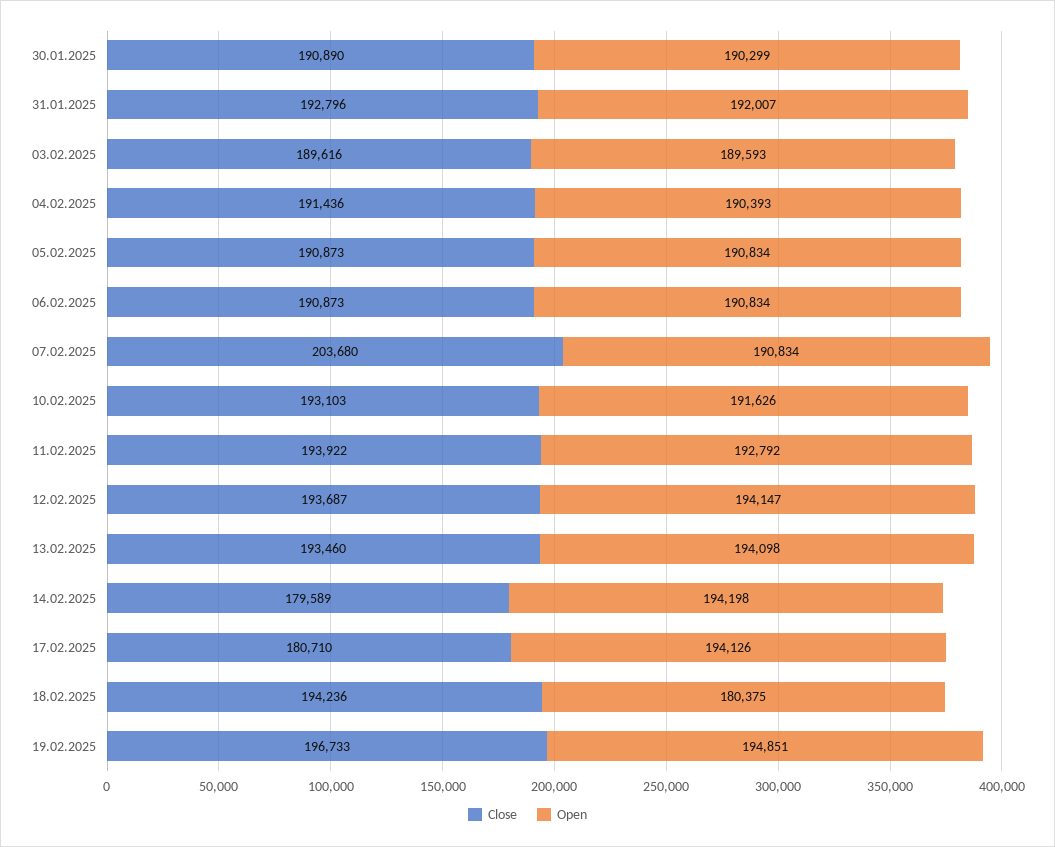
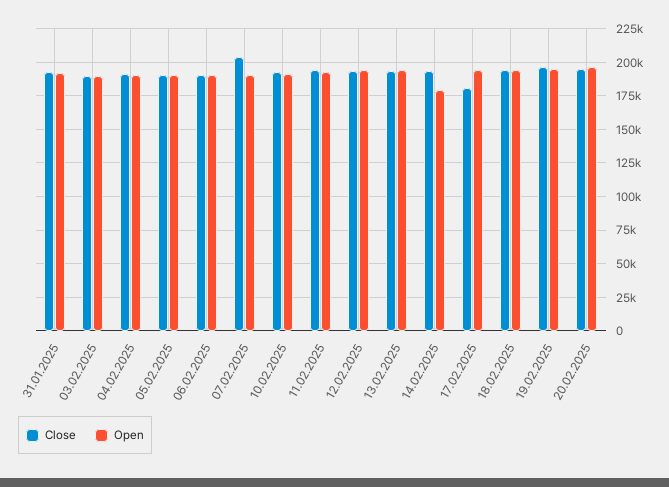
Close, 30.01.2025: 190890 -> none
Open, 30.01.2025: 190299 -> none
Close, 14.02.2025: 179589 -> 195000
Open, 14.02.2025: 194198 -> 180000
Open, 18.02.2025: 180375 -> 195000
Close, 20.02.2025: none -> 195000
Open, 20.02.2025: none -> 195000

